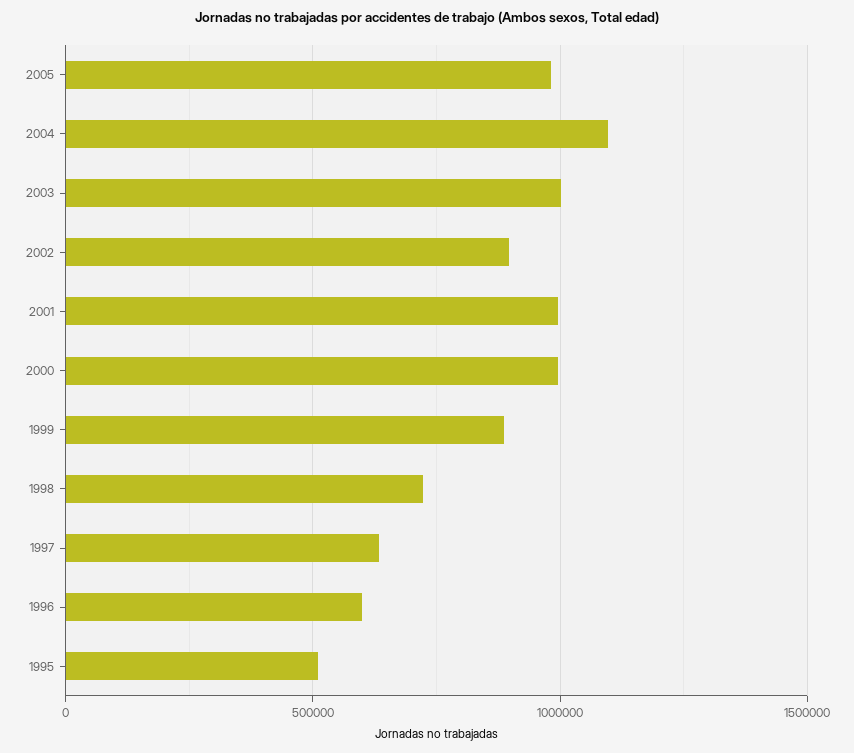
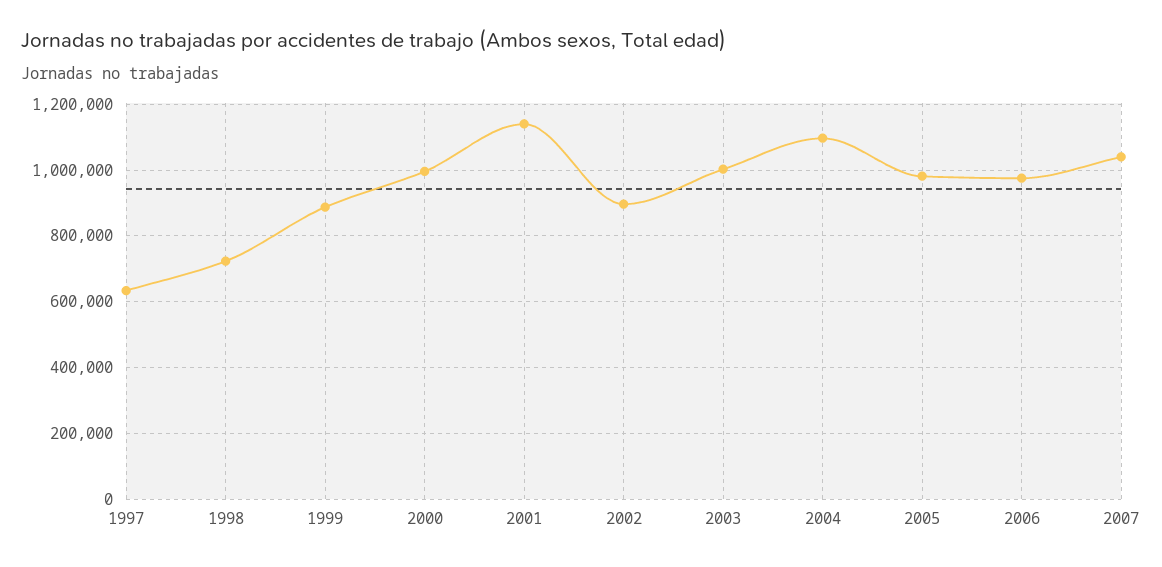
2001: 1000000 -> 1140000
1996: 600000 -> none
1995: 500000 -> none
2006: none -> 980000
2007: none -> 1040000

